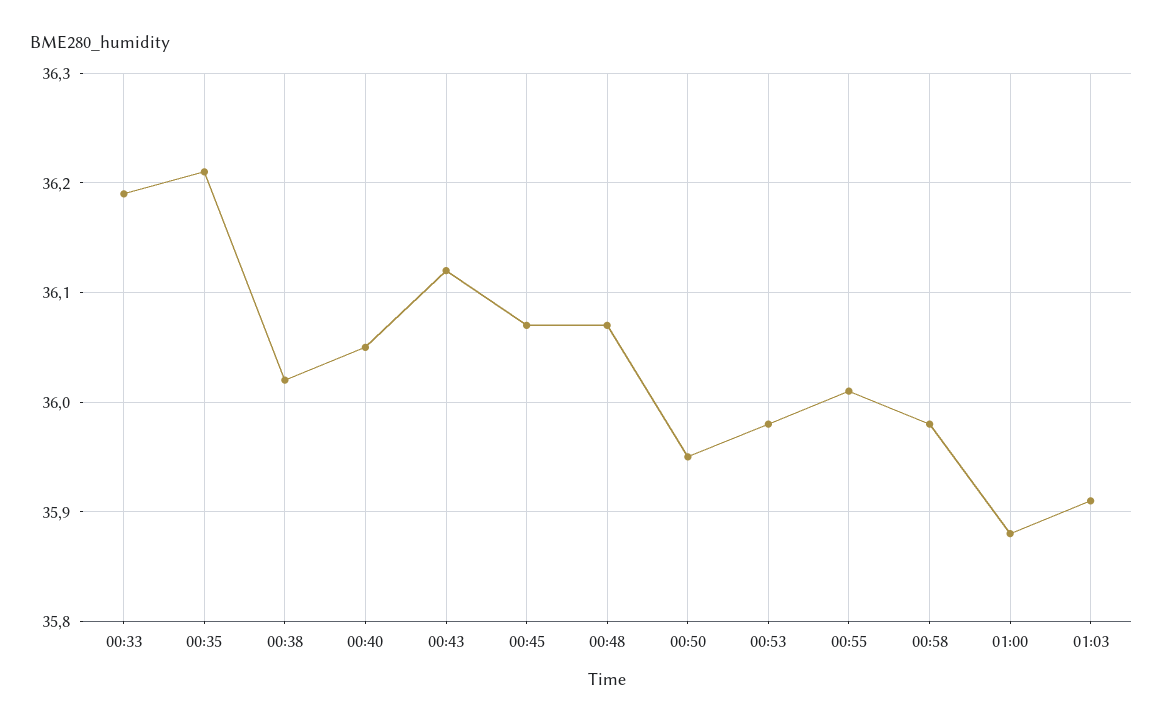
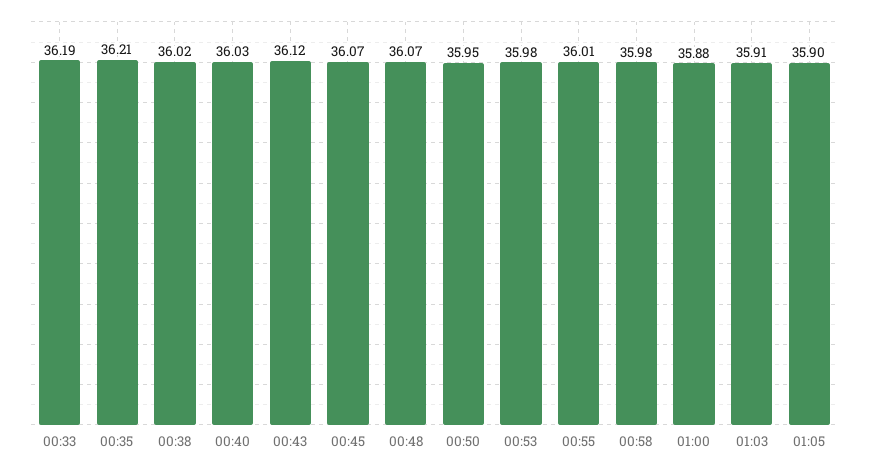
00:40: 36.05 -> 36.03
01:05: none -> 35.9

